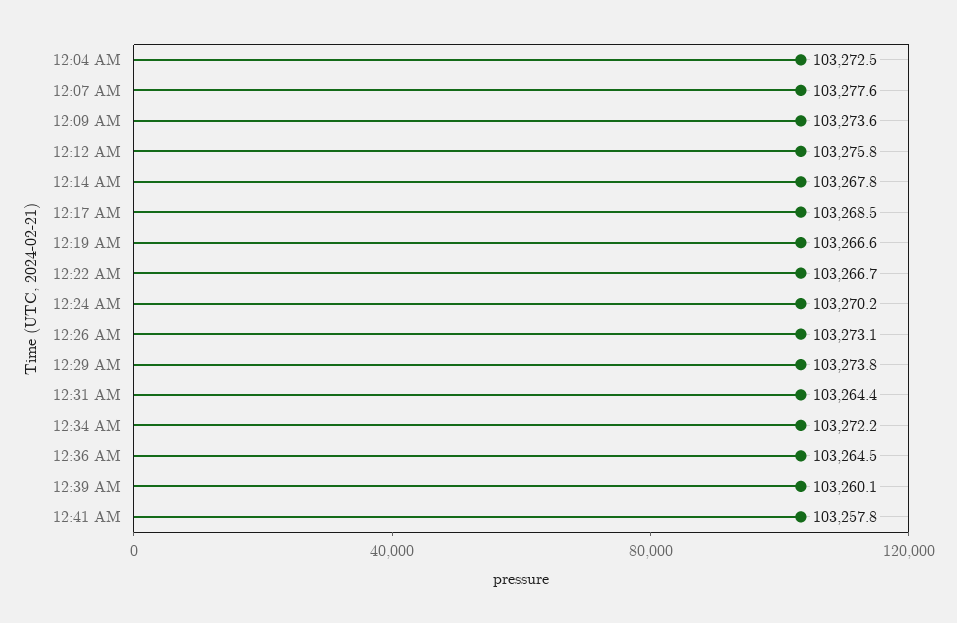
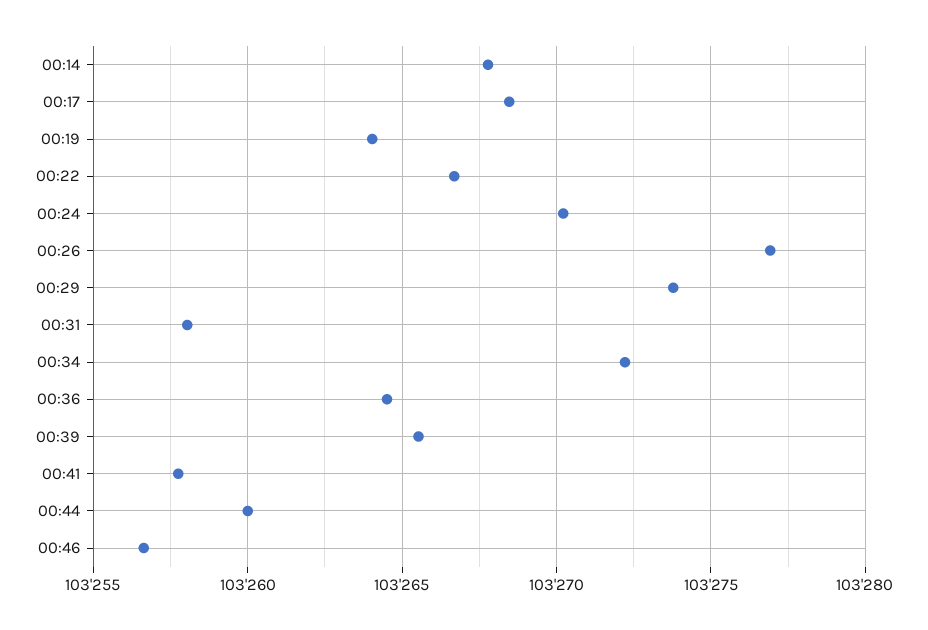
12:04 AM: 103272.5 -> none
12:07 AM: 103277.6 -> none
12:09 AM: 103273.6 -> none
12:12 AM: 103275.8 -> none
12:19 AM: 103266.6 -> 103264
12:26 AM: 103273.1 -> 103277
12:31 AM: 103264.4 -> 103258
12:39 AM: 103260.1 -> 103265.5
00:44: none -> 103260
00:46: none -> 103256.5

